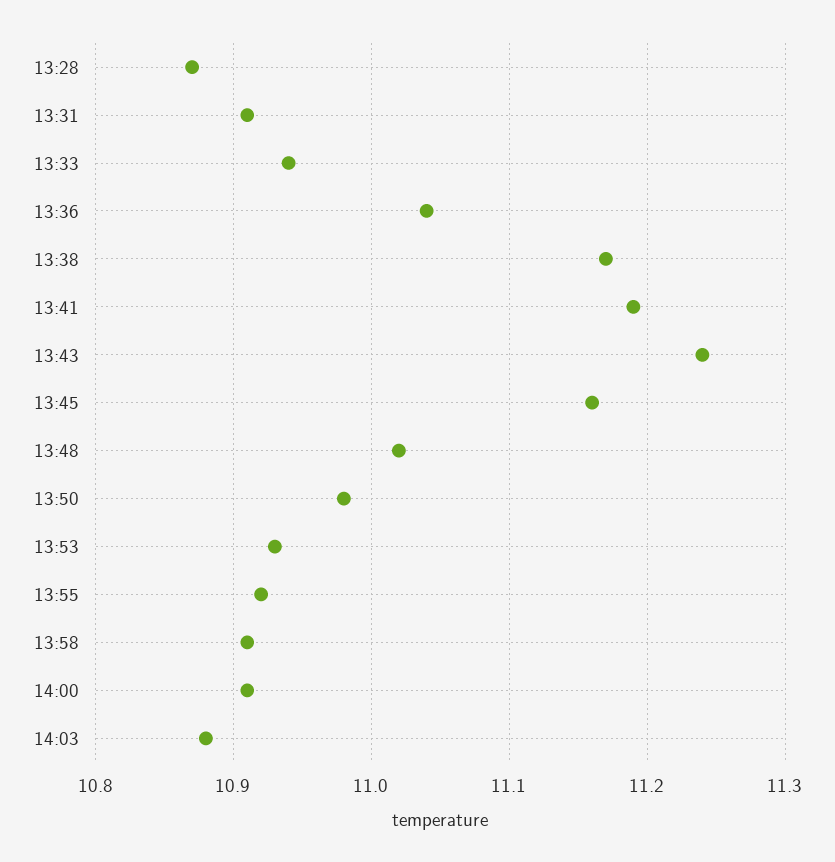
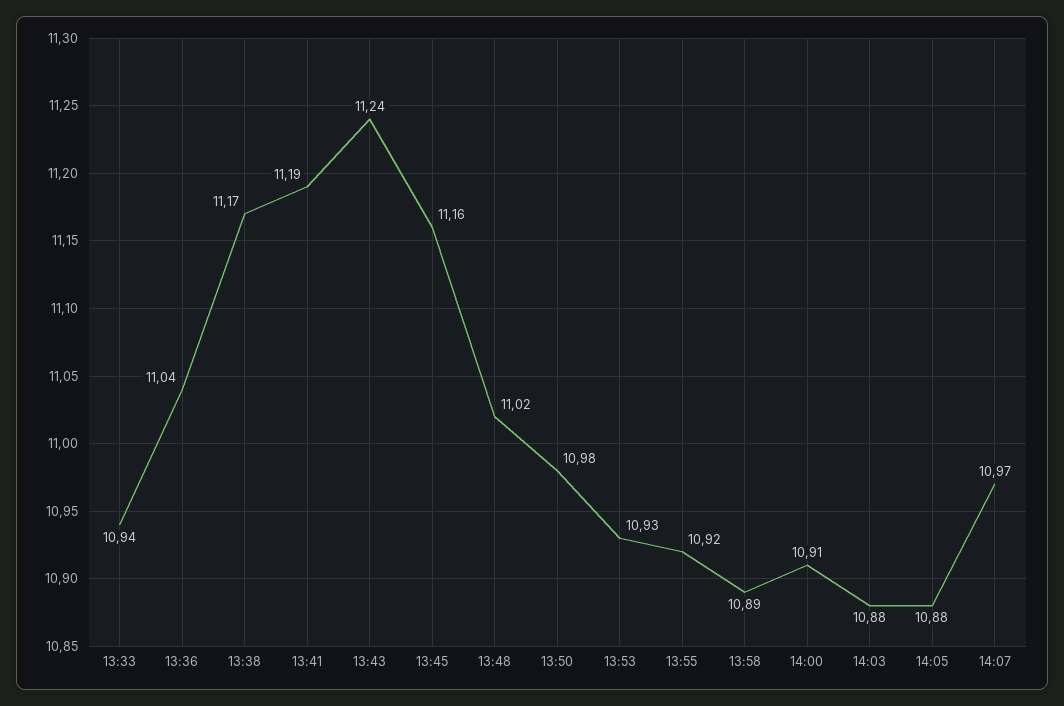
13:28: 10.87 -> none
13:31: 10.91 -> none
13:58: 10.91 -> 10.89
14:05: none -> 10.88
14:07: none -> 10.97

